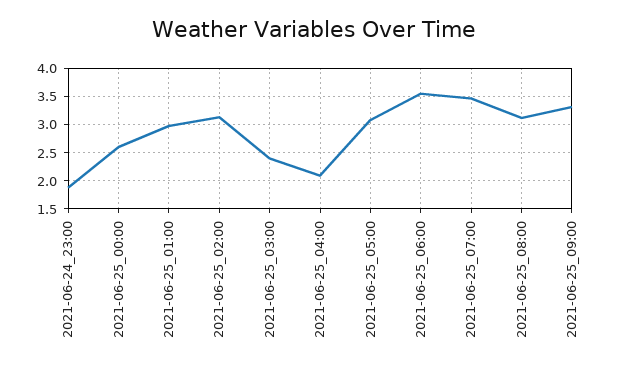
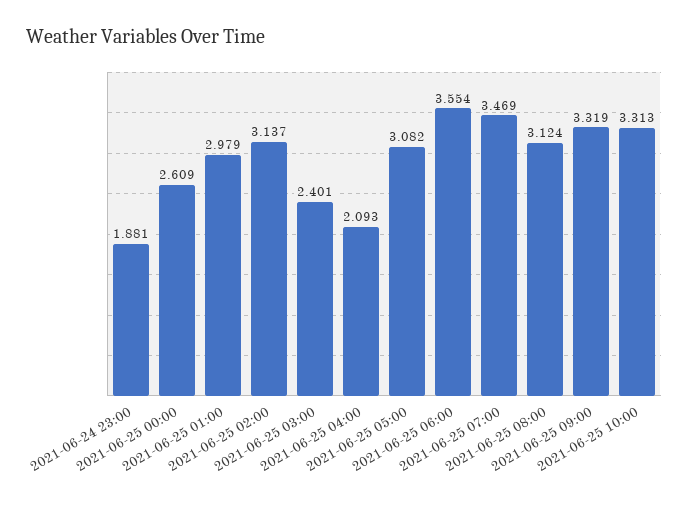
2021-06-25 10:00: none -> 3.313

